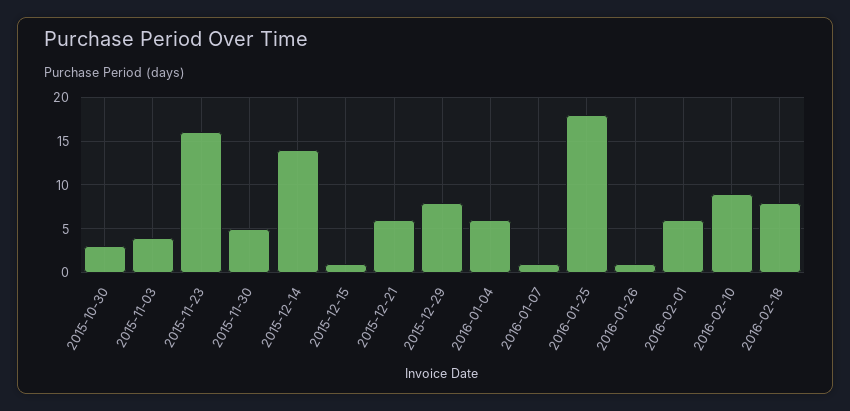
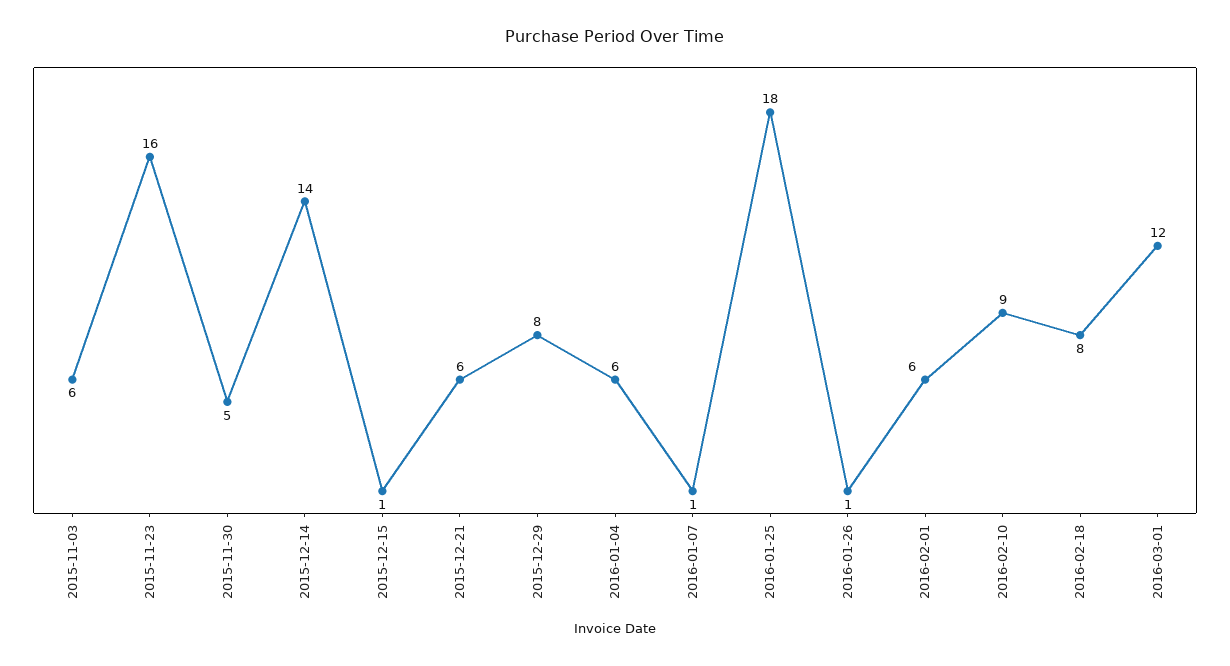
2015-10-30: 3 -> none
2015-11-03: 4 -> 6
2016-03-01: none -> 12

